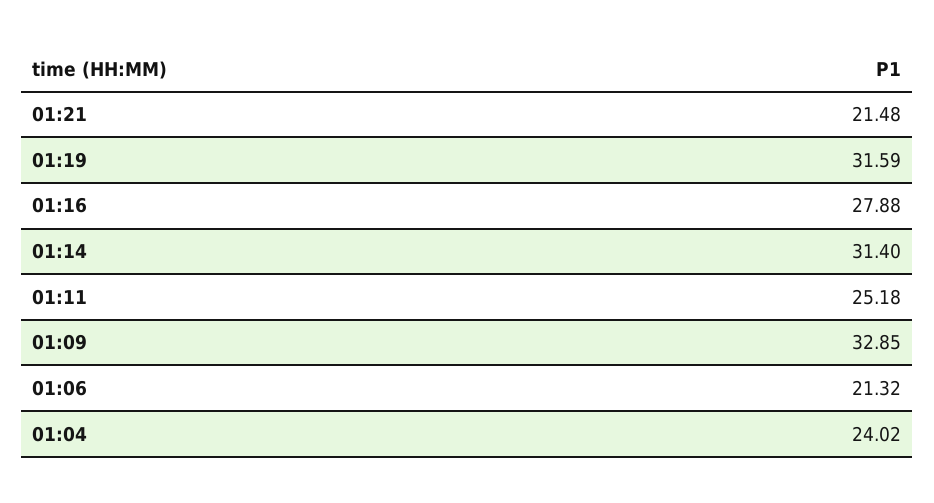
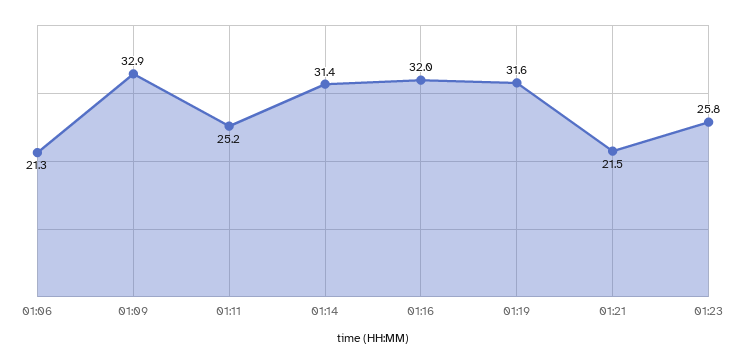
01:16: 27.88 -> 32
01:04: 24.02 -> none
01:23: none -> 25.8

